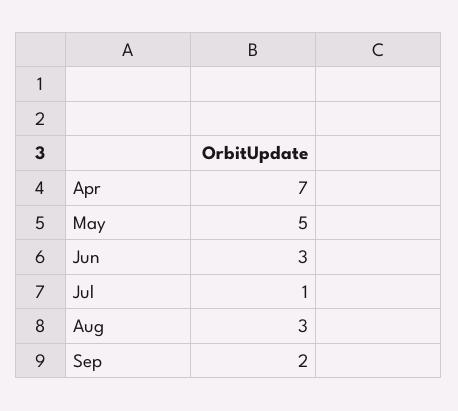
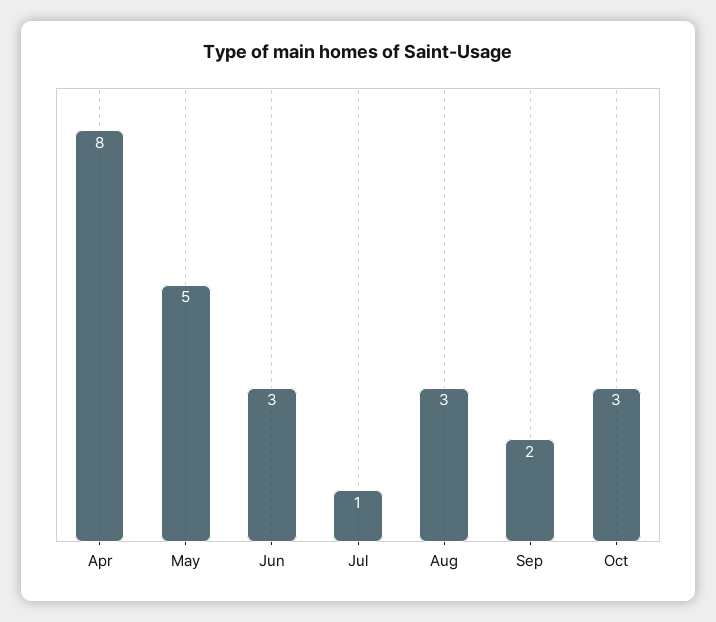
Apr: 7 -> 8
Oct: none -> 3

